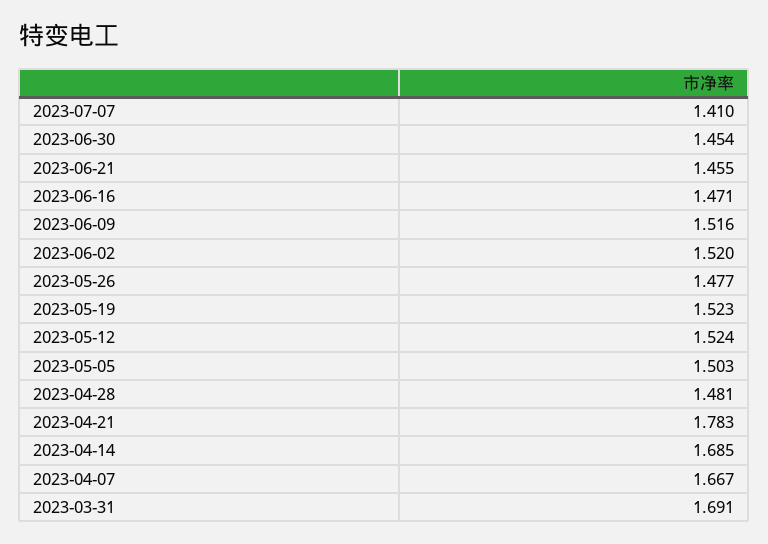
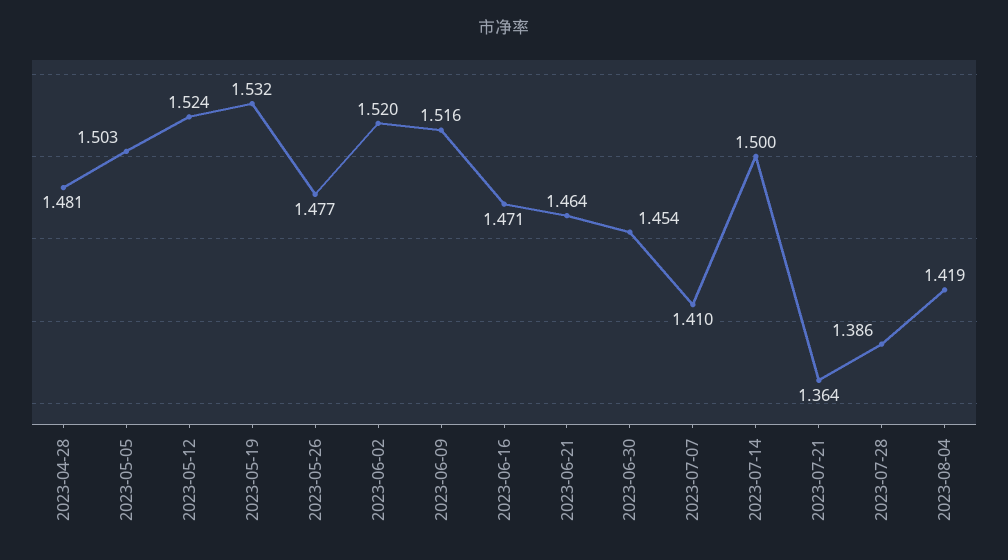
2023-06-21: 1.455 -> 1.464
2023-05-19: 1.523 -> 1.532
2023-04-21: 1.783 -> none
2023-04-14: 1.685 -> none
2023-04-07: 1.667 -> none
2023-03-31: 1.691 -> none
2023-07-14: none -> 1.5
2023-07-21: none -> 1.364
2023-07-28: none -> 1.386
2023-08-04: none -> 1.419

